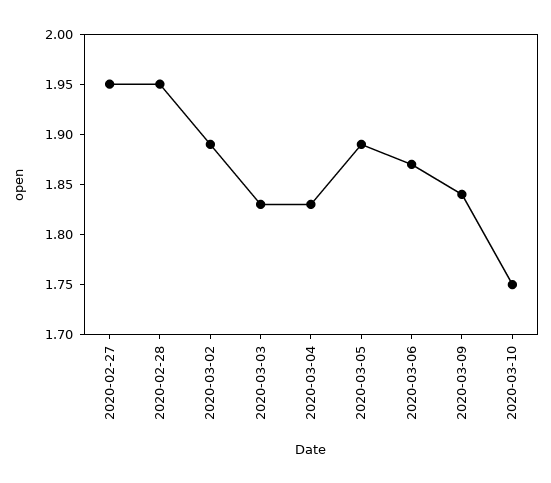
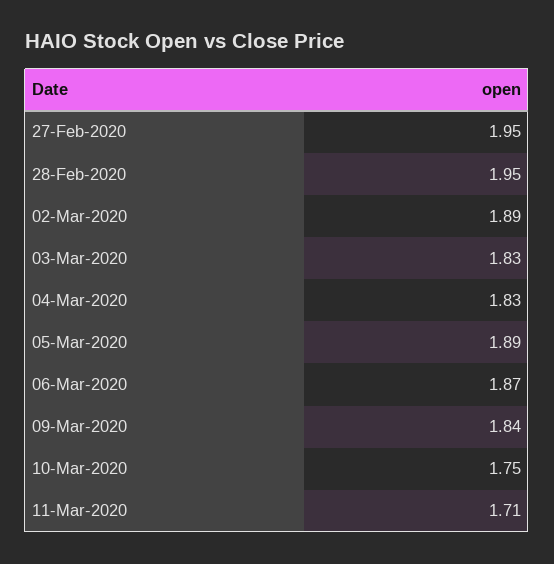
11-Mar-2020: none -> 1.71

